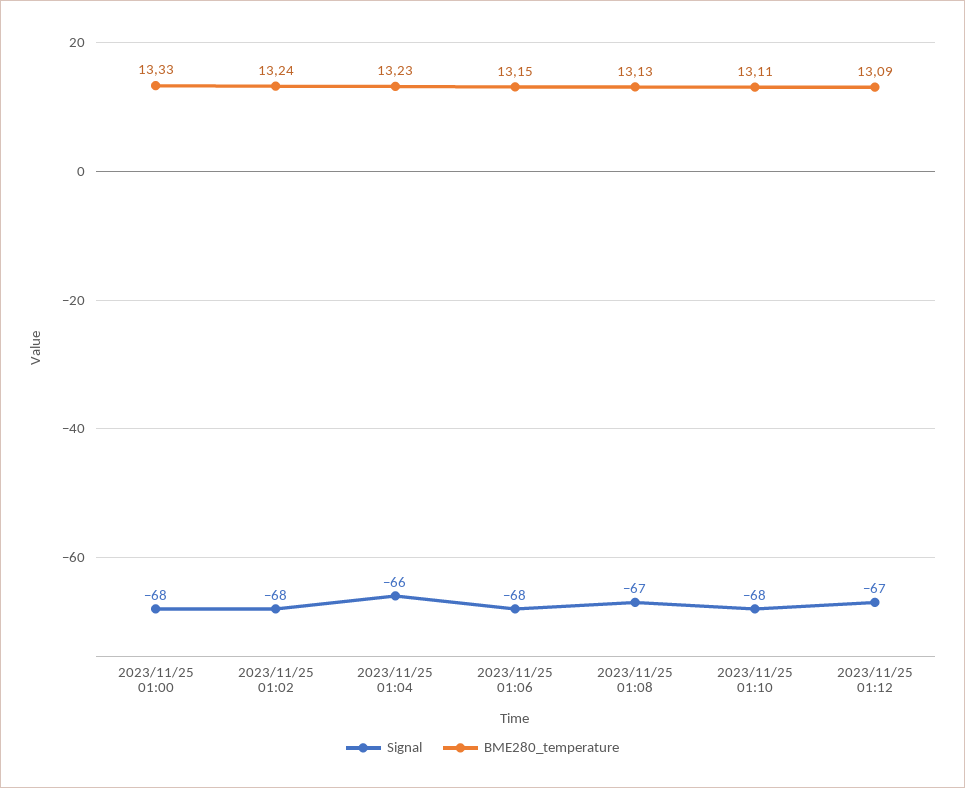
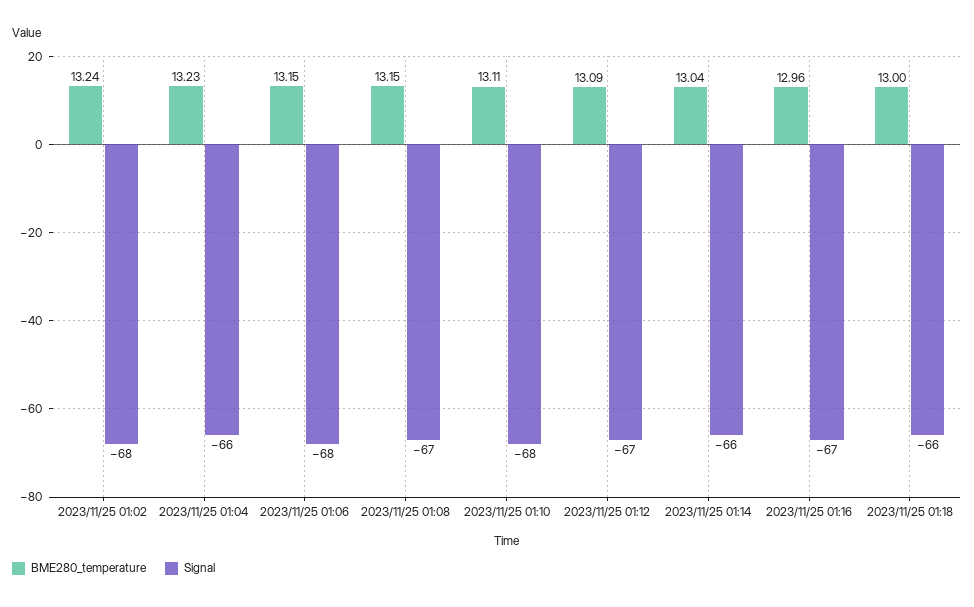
Signal, 2023/11/25 01:00: -68 -> none
BME280_temperature, 2023/11/25 01:00: 13.33 -> none
BME280_temperature, 2023/11/25 01:08: 13.13 -> 13.15
BME280_temperature, 2023/11/25 01:14: none -> 13.04
Signal, 2023/11/25 01:14: none -> -66
BME280_temperature, 2023/11/25 01:16: none -> 12.96
Signal, 2023/11/25 01:16: none -> -67
BME280_temperature, 2023/11/25 01:18: none -> 13
Signal, 2023/11/25 01:18: none -> -66

